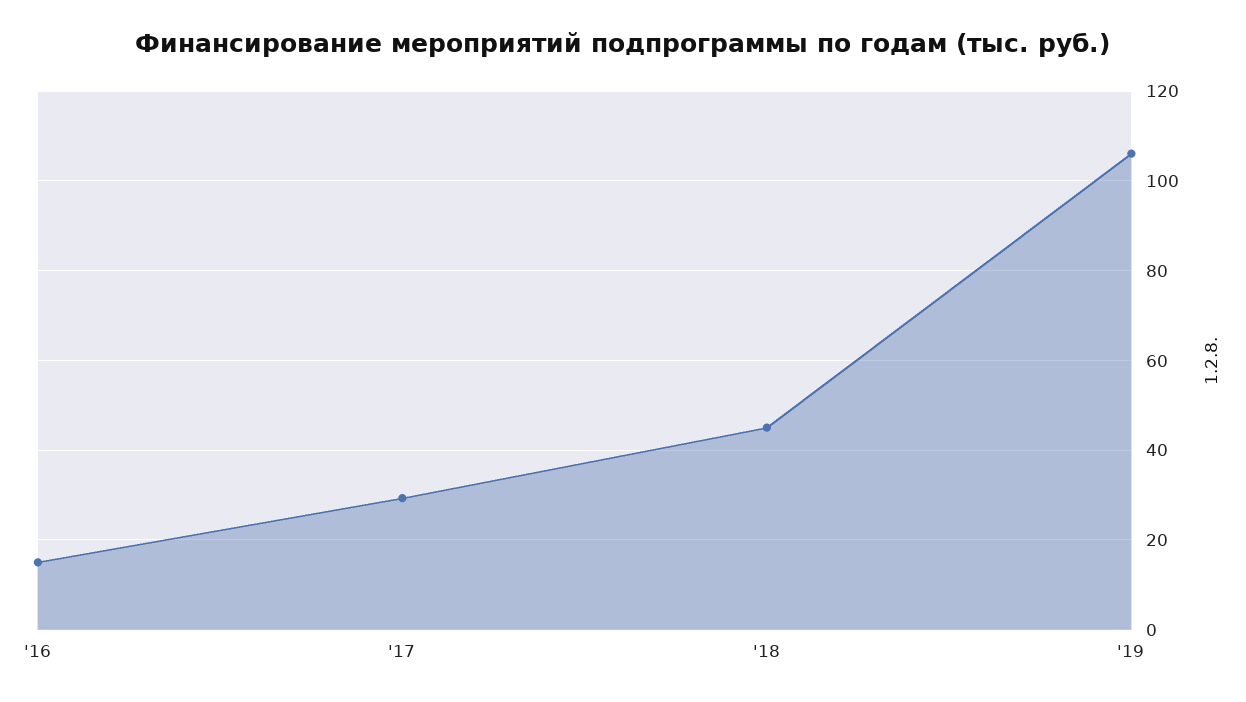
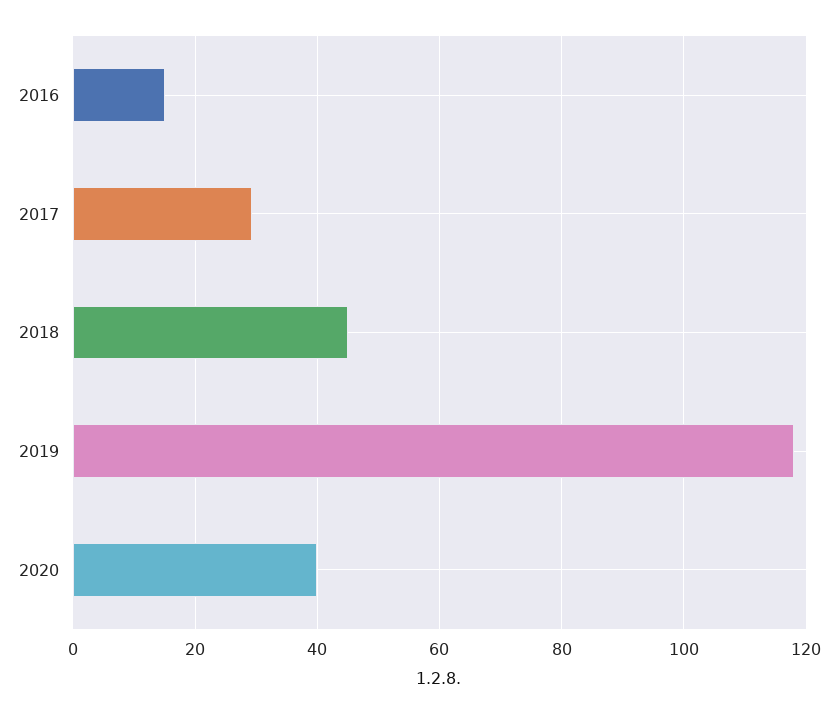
'19: 106 -> 118
2020: none -> 40

